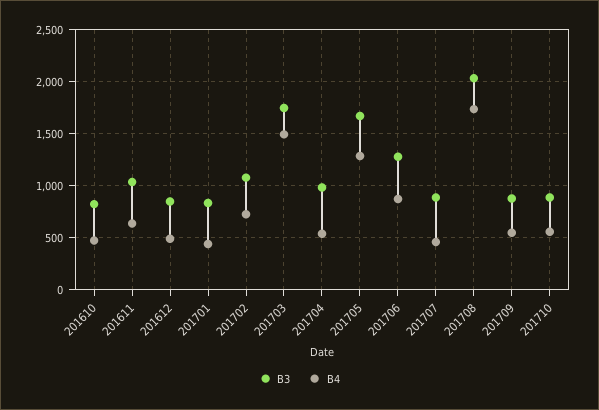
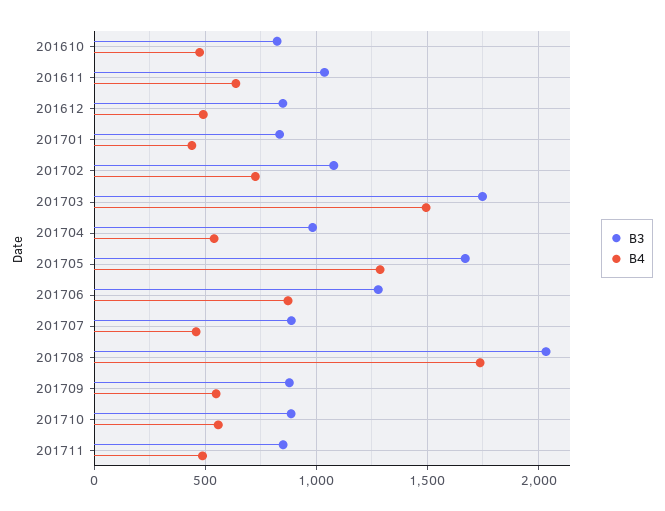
B3, 201711: none -> 850
B4, 201711: none -> 500

